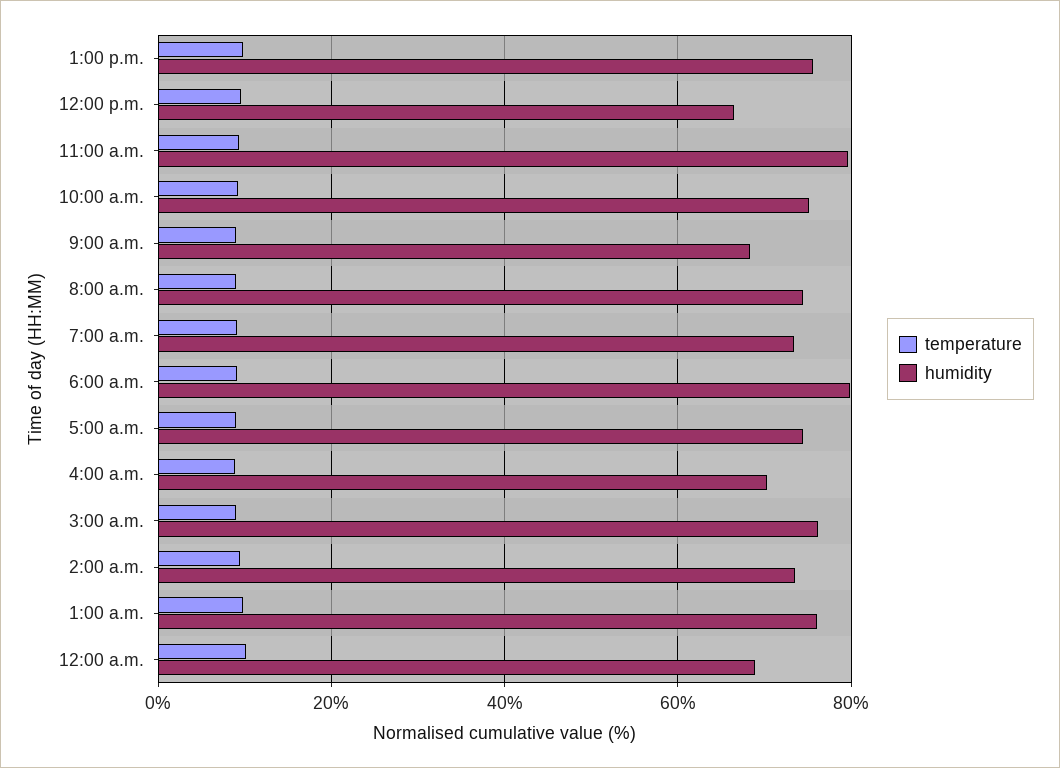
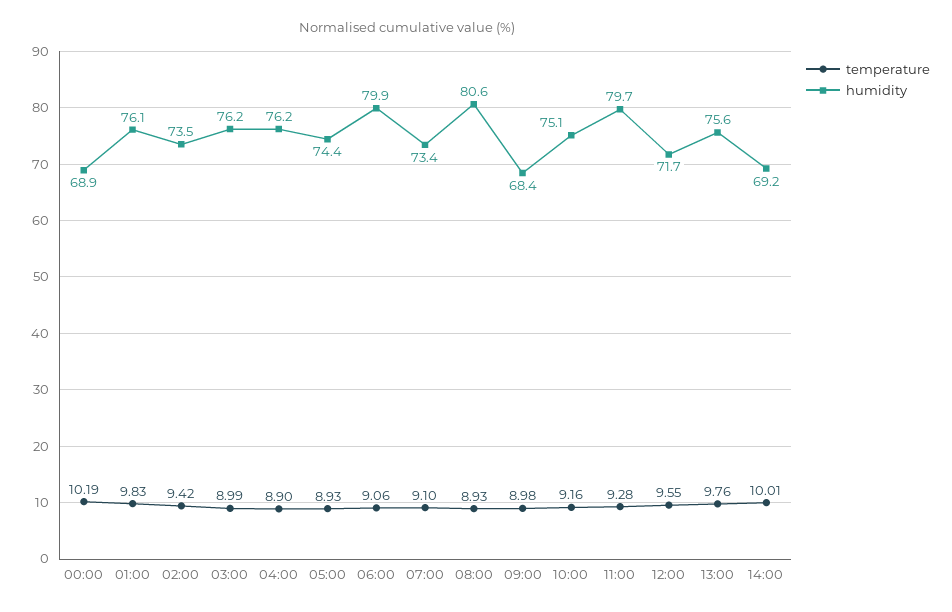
humidity, 12:00 p.m.: 66 -> 71.7
humidity, 8:00 a.m.: 74 -> 80.6
humidity, 4:00 a.m.: 70 -> 76.2
temperature, 14:00: none -> 10.01
humidity, 14:00: none -> 69.2

